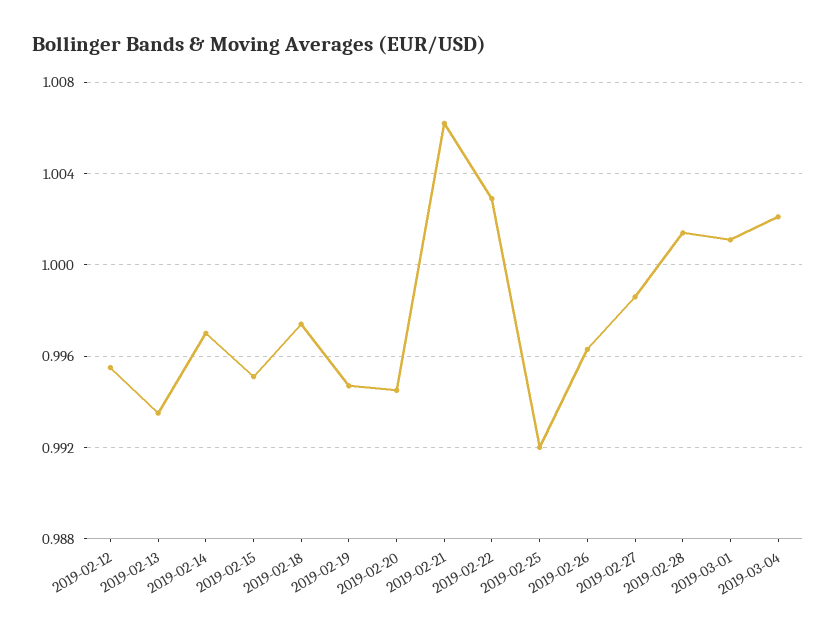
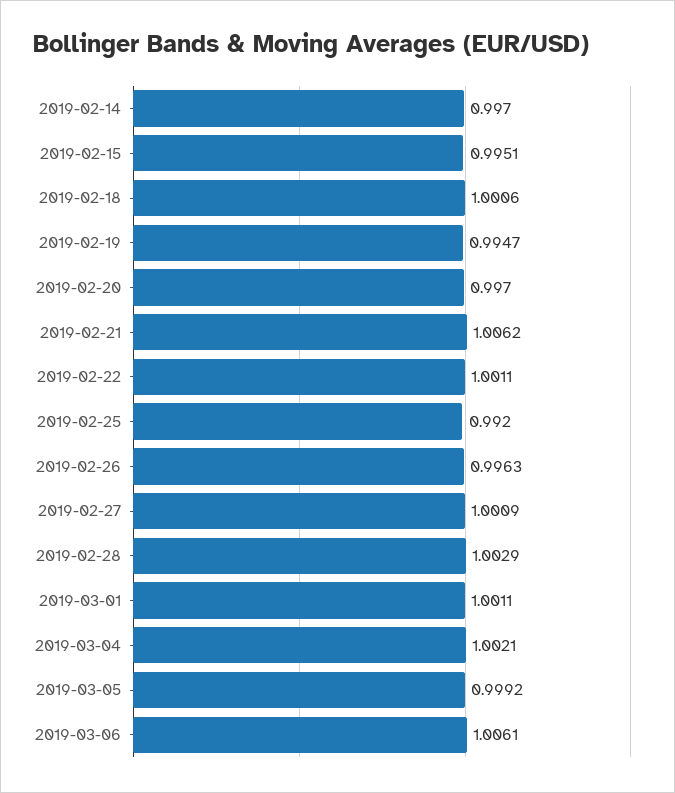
2019-02-12: 0.9955 -> none
2019-02-13: 0.9935 -> none
2019-02-18: 0.9975 -> 1.0006
2019-02-20: 0.9945 -> 0.997
2019-02-22: 1.003 -> 1.0011
2019-02-27: 0.9985 -> 1.0009
2019-02-28: 1.0015 -> 1.0029
2019-03-05: none -> 0.9992
2019-03-06: none -> 1.0061

